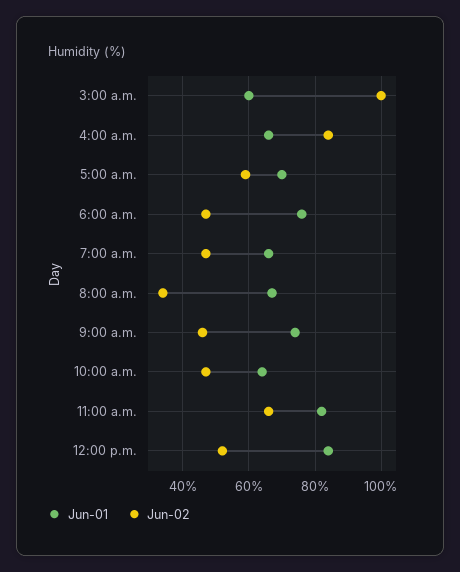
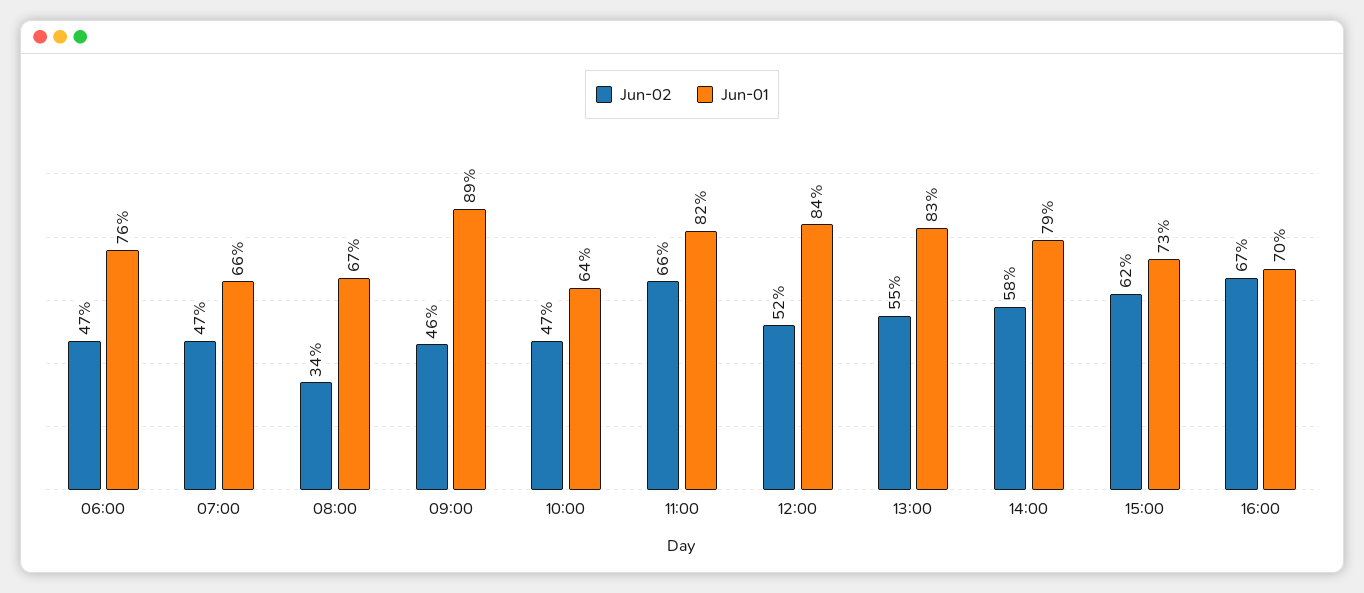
Jun-01, 3:00 a.m.: 60 -> none
Jun-02, 3:00 a.m.: 100 -> none
Jun-01, 4:00 a.m.: 65 -> none
Jun-02, 4:00 a.m.: 85 -> none
Jun-01, 5:00 a.m.: 70 -> none
Jun-02, 5:00 a.m.: 60 -> none
Jun-01, 9:00 a.m.: 75 -> 89
Jun-02, 13:00: none -> 55
Jun-01, 13:00: none -> 83
Jun-02, 14:00: none -> 58
Jun-01, 14:00: none -> 79
Jun-02, 15:00: none -> 62
Jun-01, 15:00: none -> 73
Jun-02, 16:00: none -> 67
Jun-01, 16:00: none -> 70

